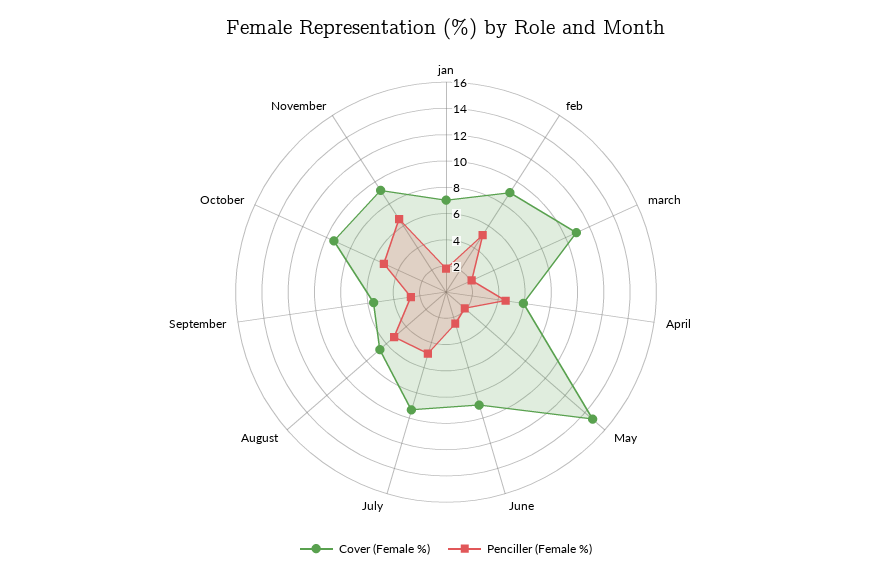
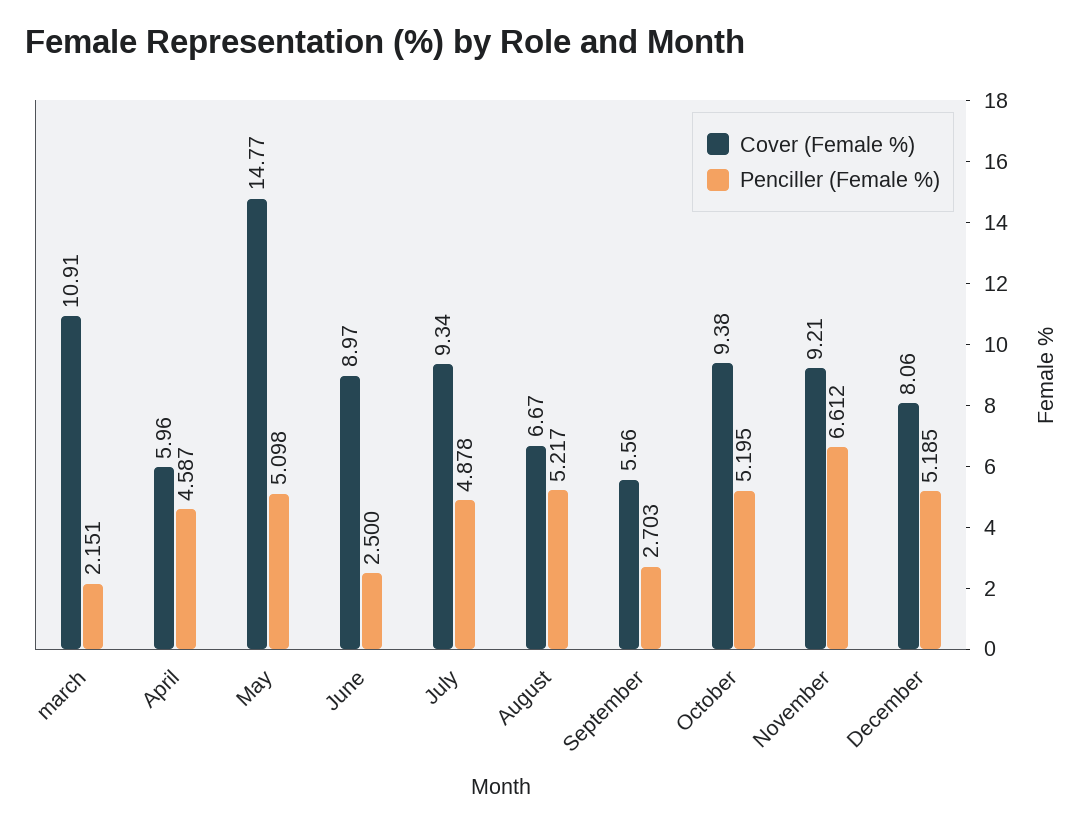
Cover (Female %), jan: 7 -> none
Penciller (Female %), jan: 2 -> none
Cover (Female %), feb: 9 -> none
Penciller (Female %), feb: 5 -> none
Penciller (Female %), May: 2 -> 5.098
Cover (Female %), December: none -> 8.06
Penciller (Female %), December: none -> 5.185

